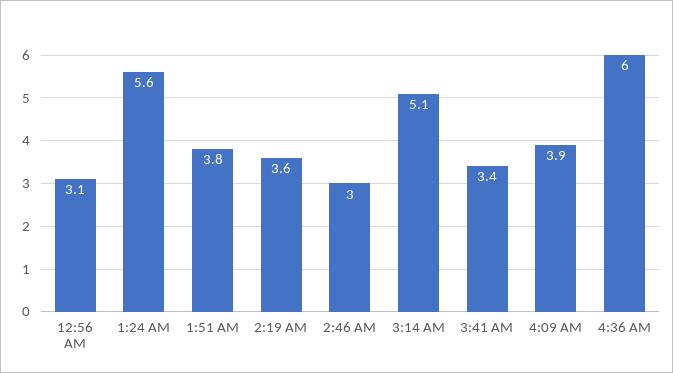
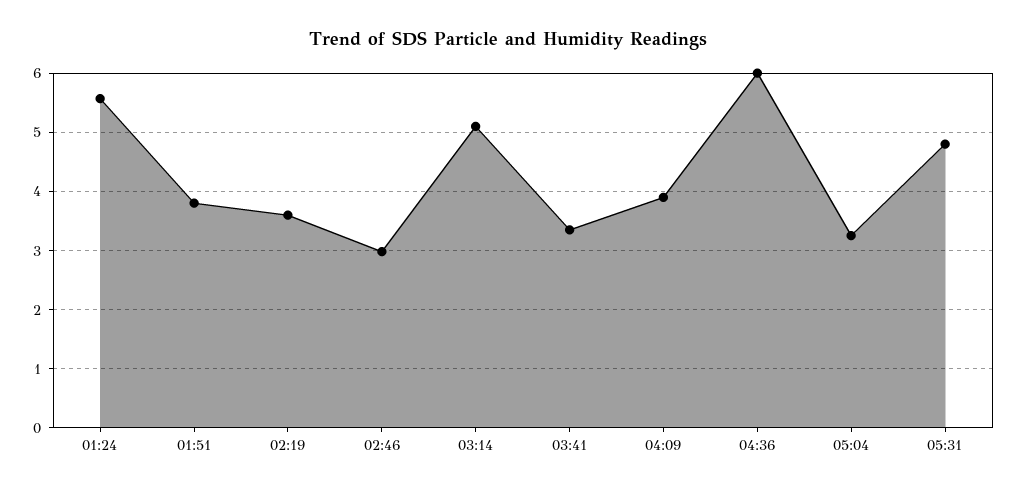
12:56 AM: 3.1 -> none
05:04: none -> 3.2
05:31: none -> 4.8

